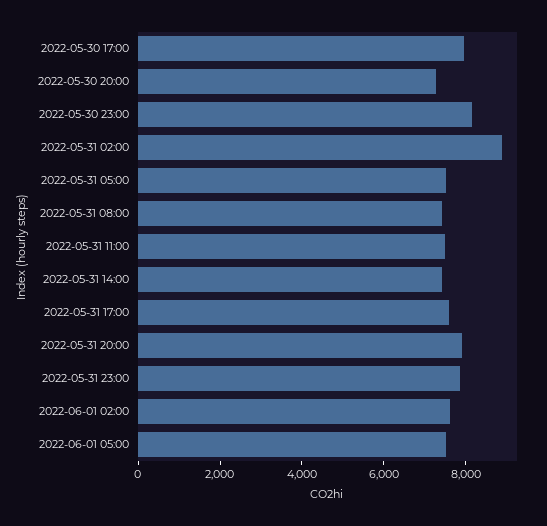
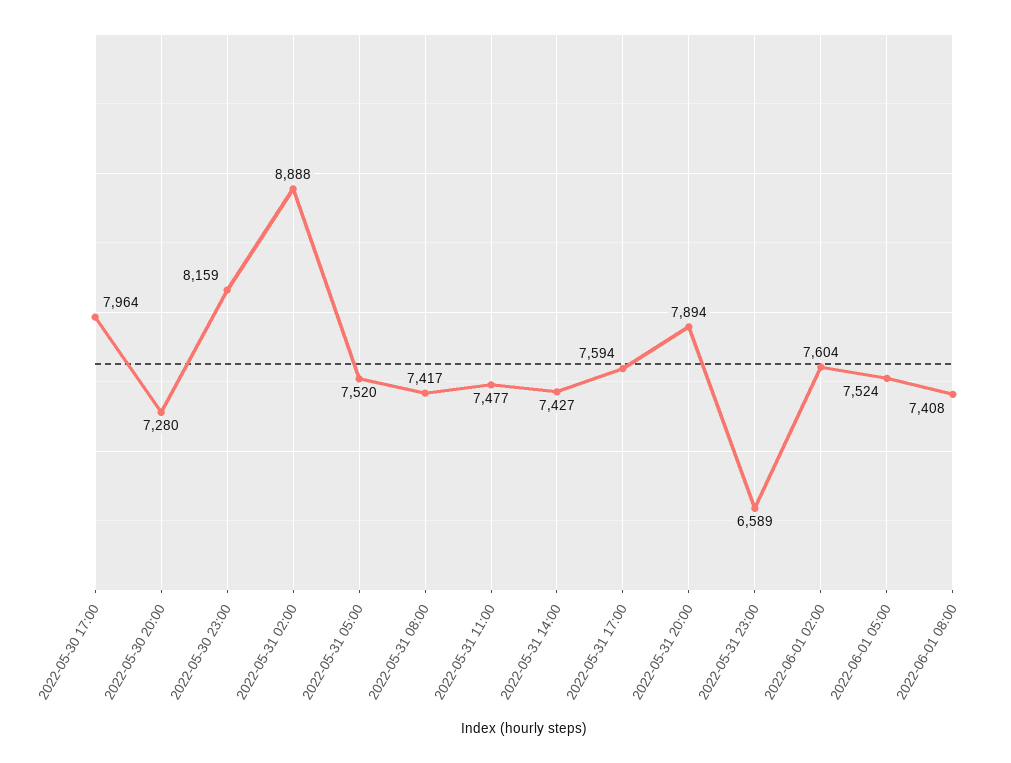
2022-05-31 23:00: 8000 -> 6589
2022-06-01 08:00: none -> 7408

